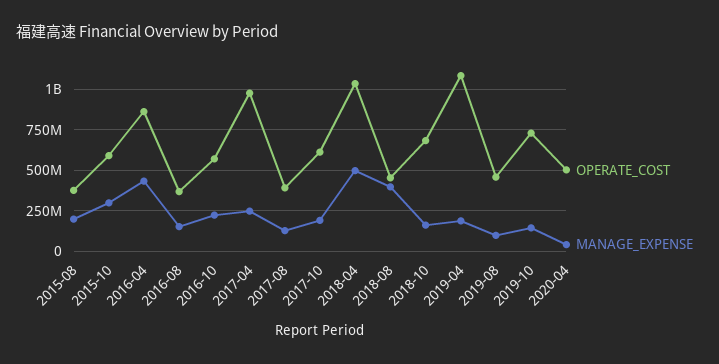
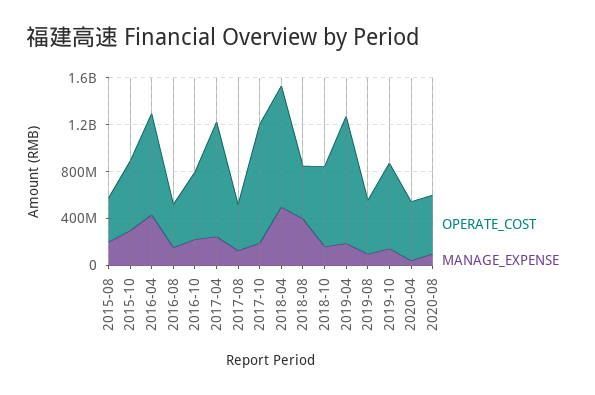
OPERATE_COST, 2017-10: 600000000 -> 1000000000
OPERATE_COST, 2020-08: none -> 500000000
MANAGE_EXPENSE, 2020-08: none -> 100000000

